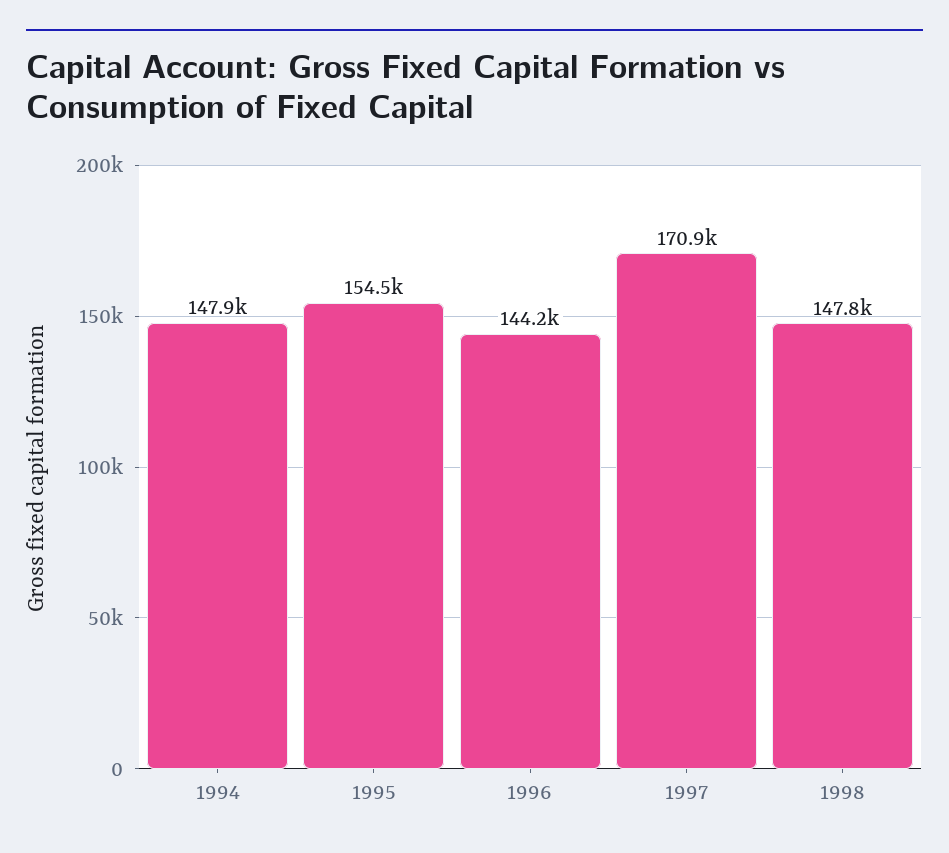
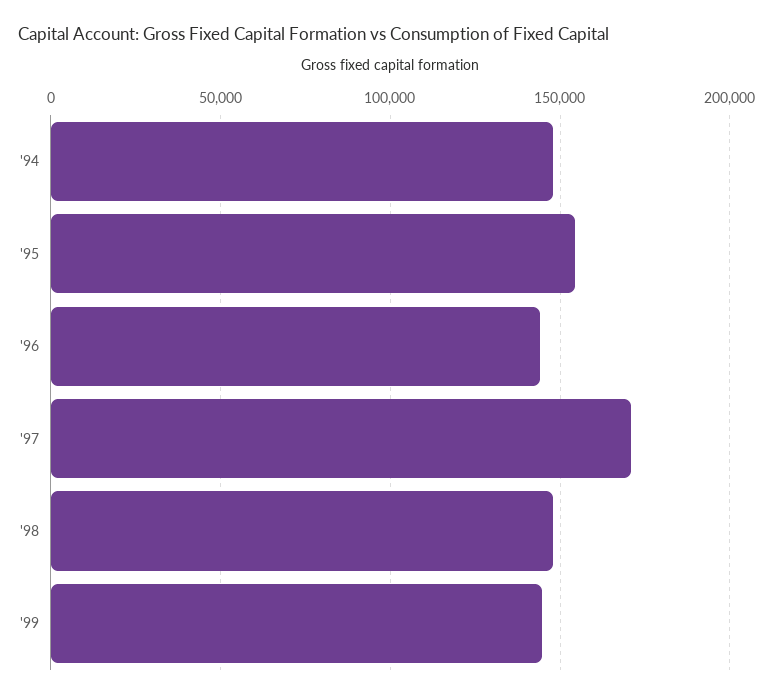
'99: none -> 145000

